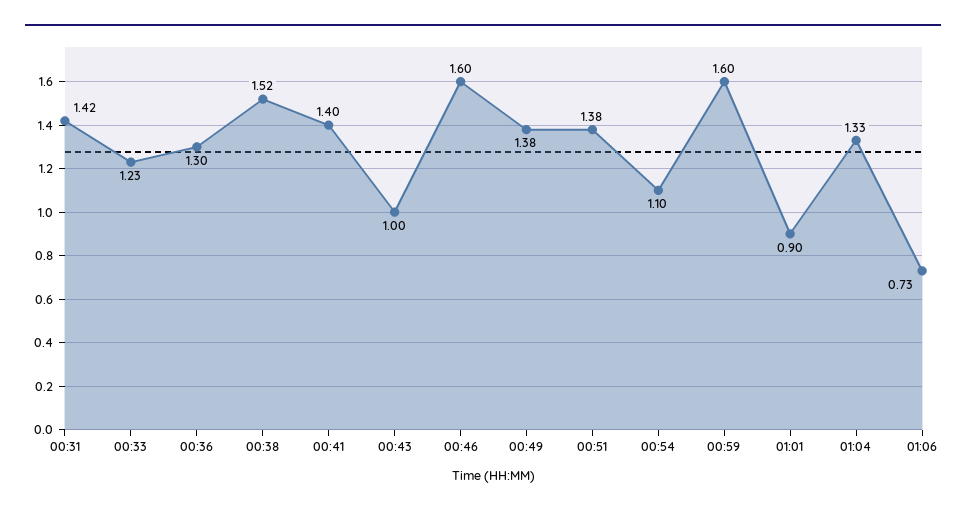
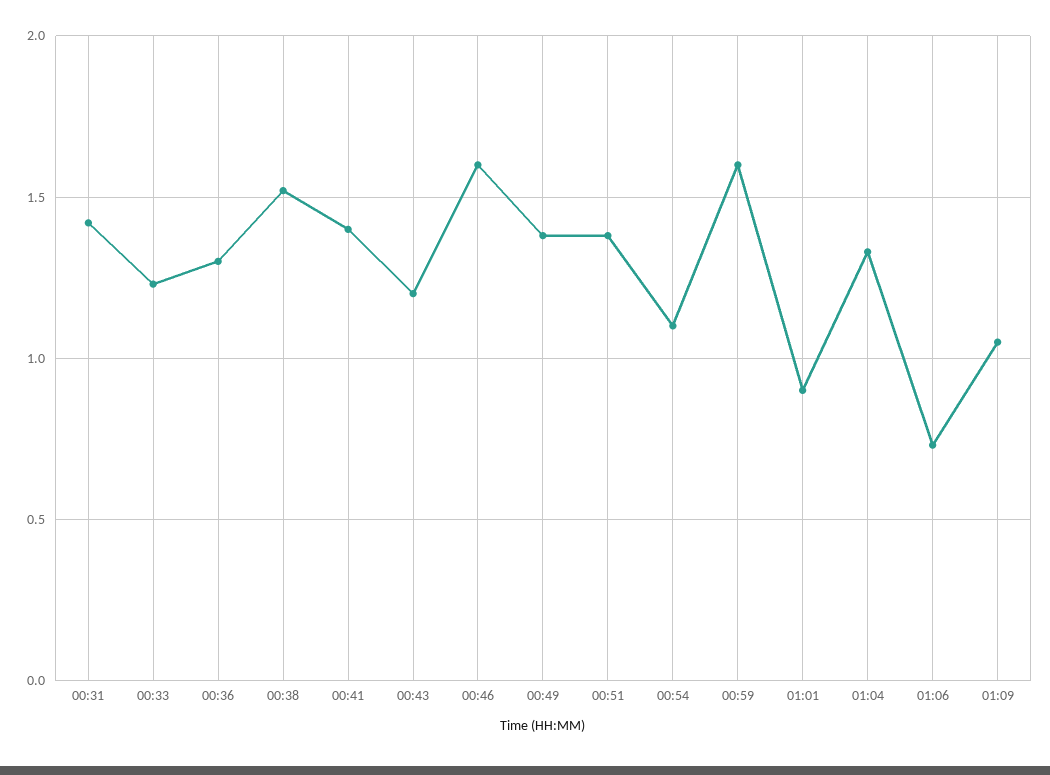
00:43: 1 -> 1.2
01:09: none -> 1.05

